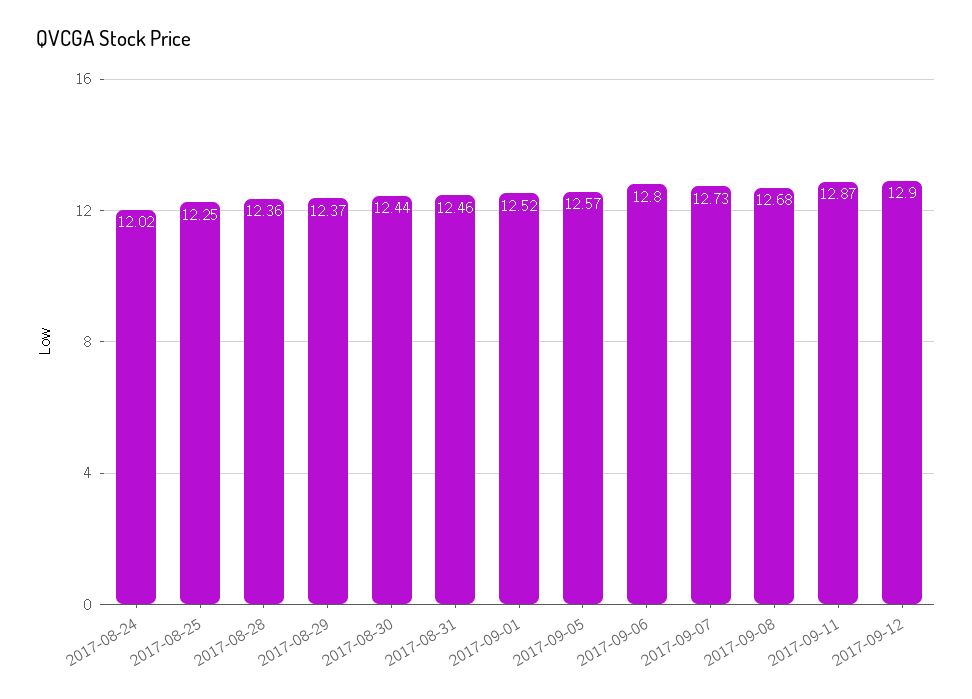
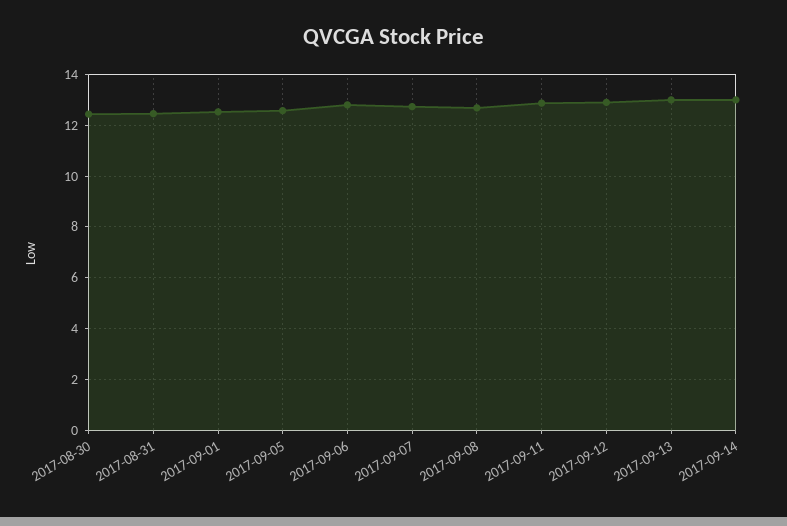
2017-08-24: 12.02 -> none
2017-08-25: 12.25 -> none
2017-08-28: 12.36 -> none
2017-08-29: 12.37 -> none
2017-09-13: none -> 13
2017-09-14: none -> 13

